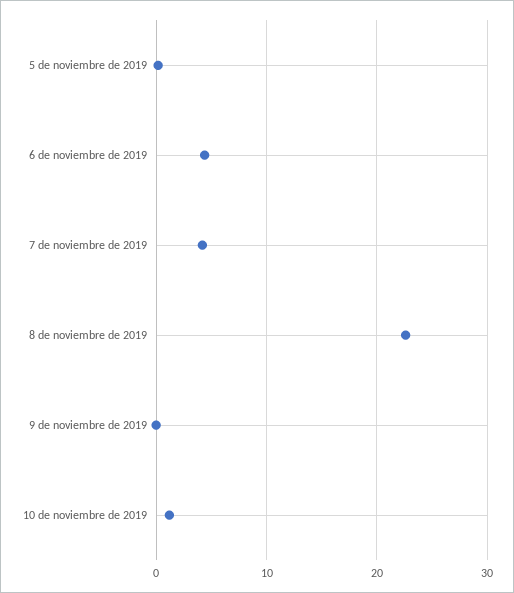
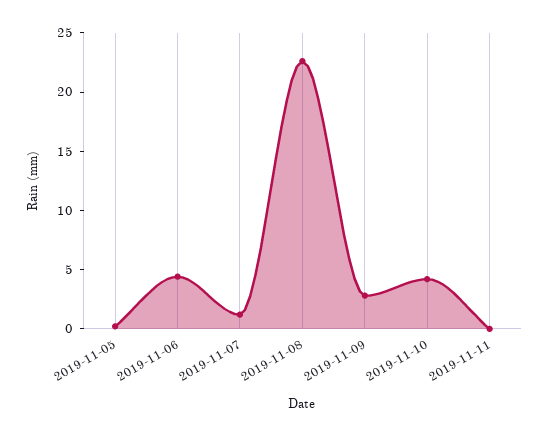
7 de noviembre de 2019: 4 -> 1
9 de noviembre de 2019: 0 -> 3
10 de noviembre de 2019: 1 -> 4
2019-11-11: none -> 0

